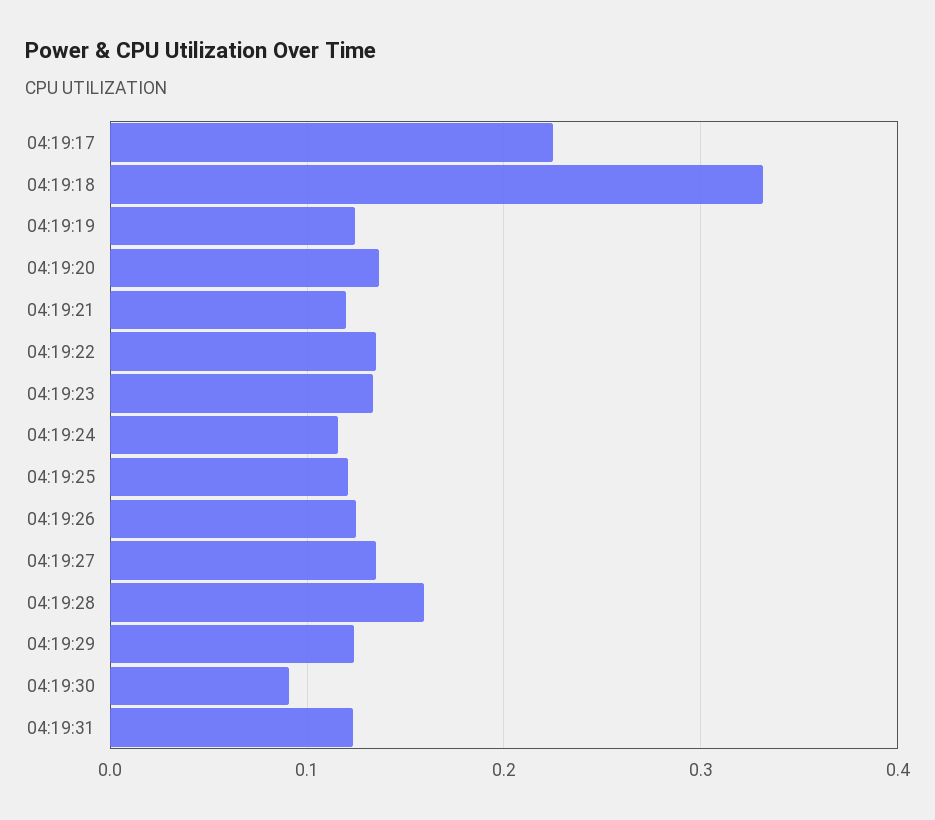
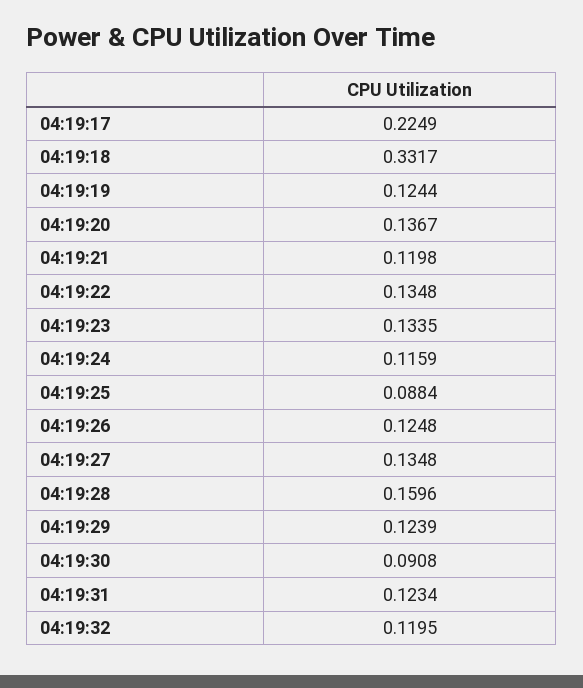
04:19:25: 0.12 -> 0.0884
04:19:32: none -> 0.1195

